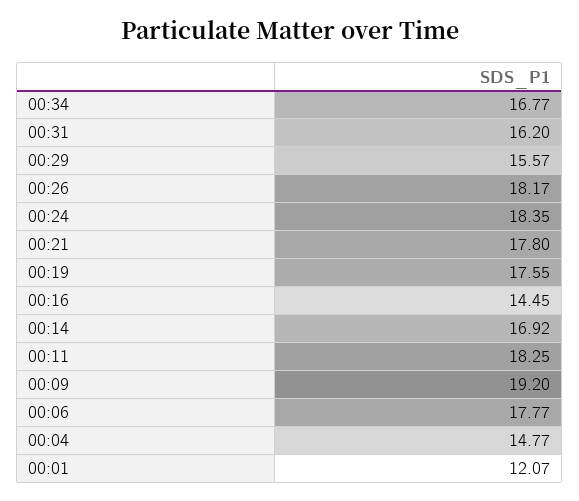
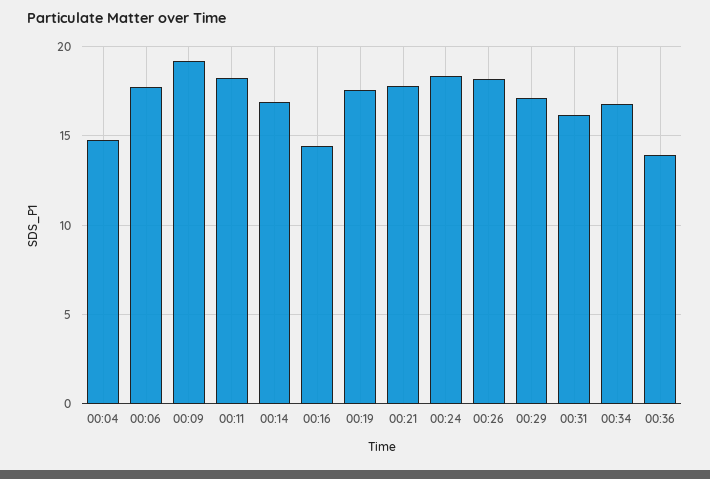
00:29: 15.57 -> 17
00:01: 12.07 -> none
00:36: none -> 14

